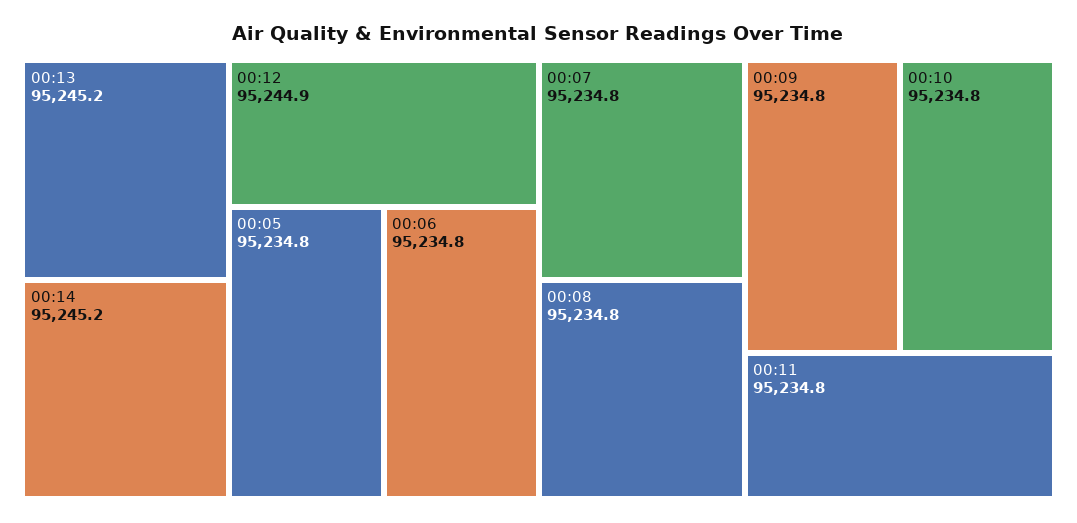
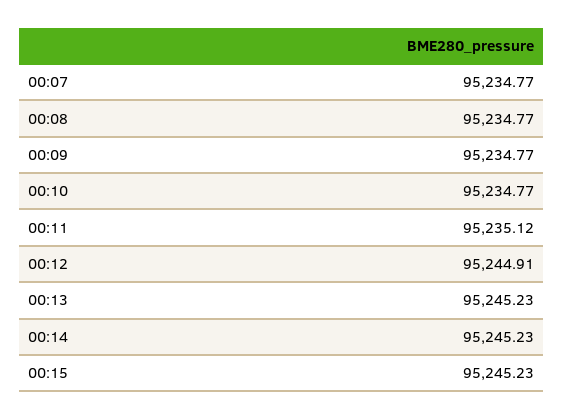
00:05: 95234.8 -> none
00:06: 95234.8 -> none
00:11: 95234.8 -> 95235.12
00:15: none -> 95245.23

